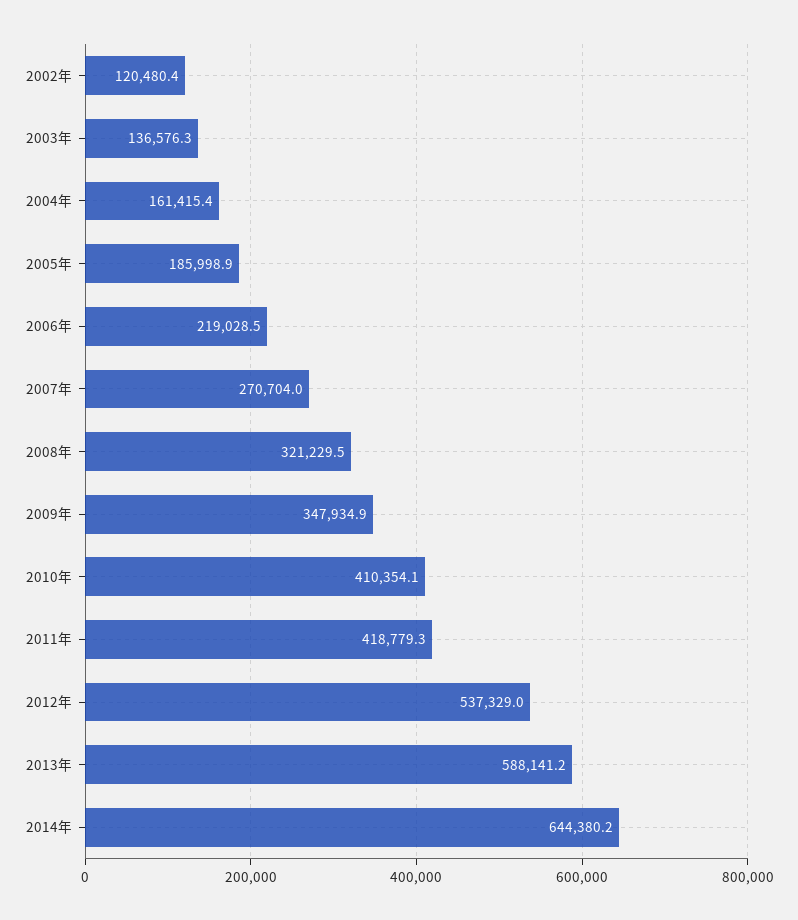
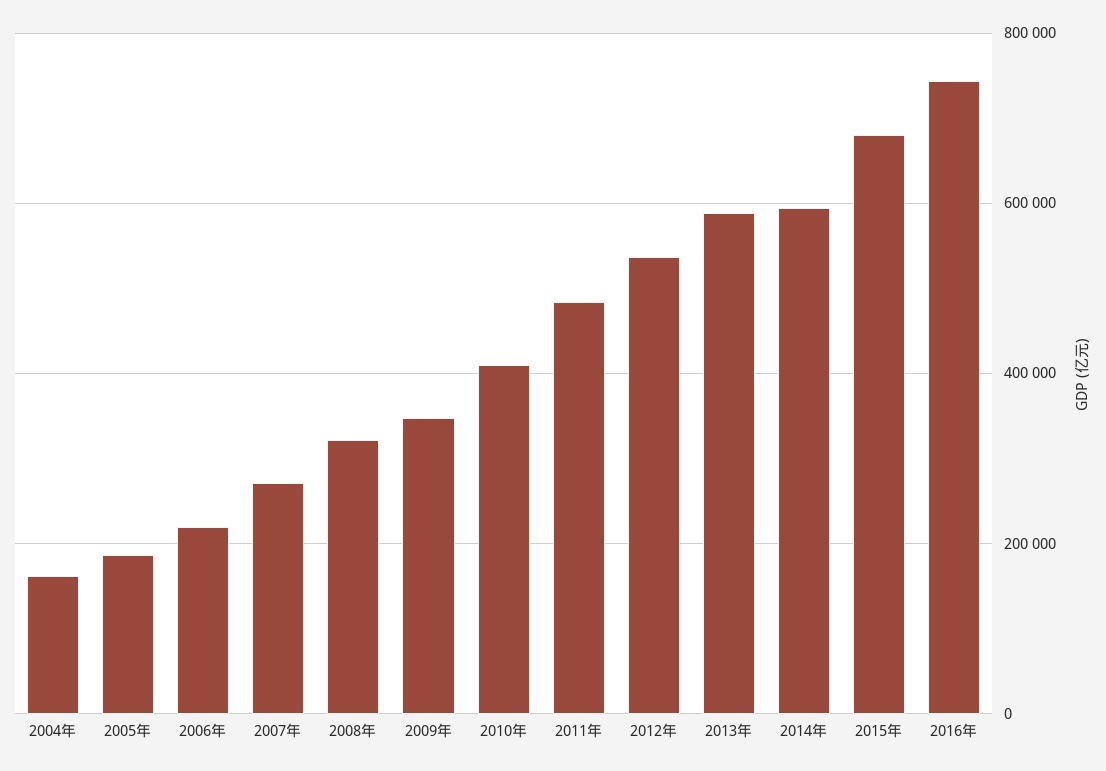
2002年: 120480.4 -> none
2003年: 136576.3 -> none
2011年: 418779.3 -> 480000
2014年: 644380.2 -> 600000
2015年: none -> 680000
2016年: none -> 740000

